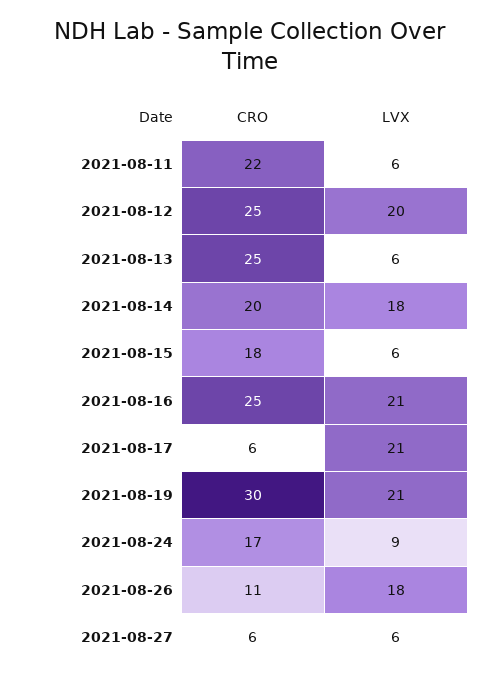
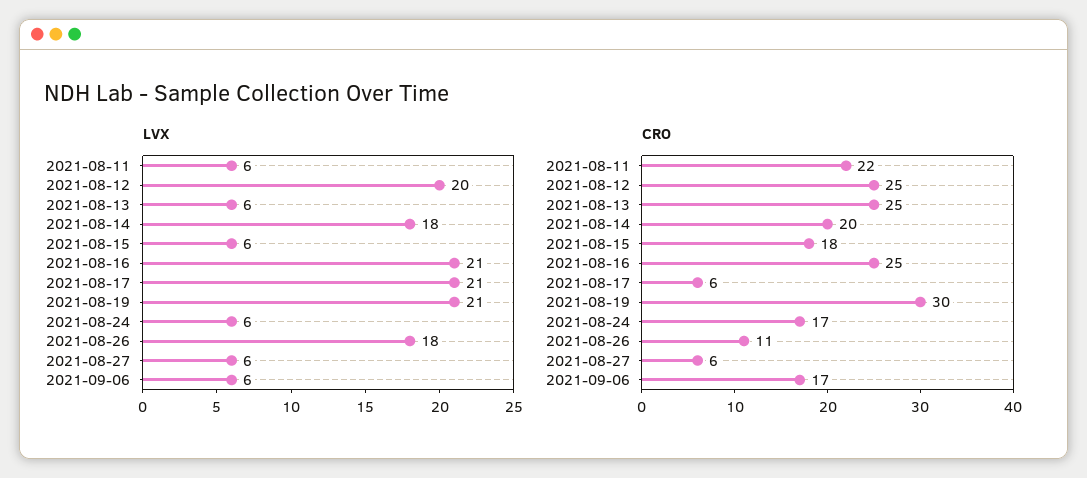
LVX, 2021-08-24: 9 -> 6
LVX, 2021-09-06: none -> 6
CRO, 2021-09-06: none -> 17

